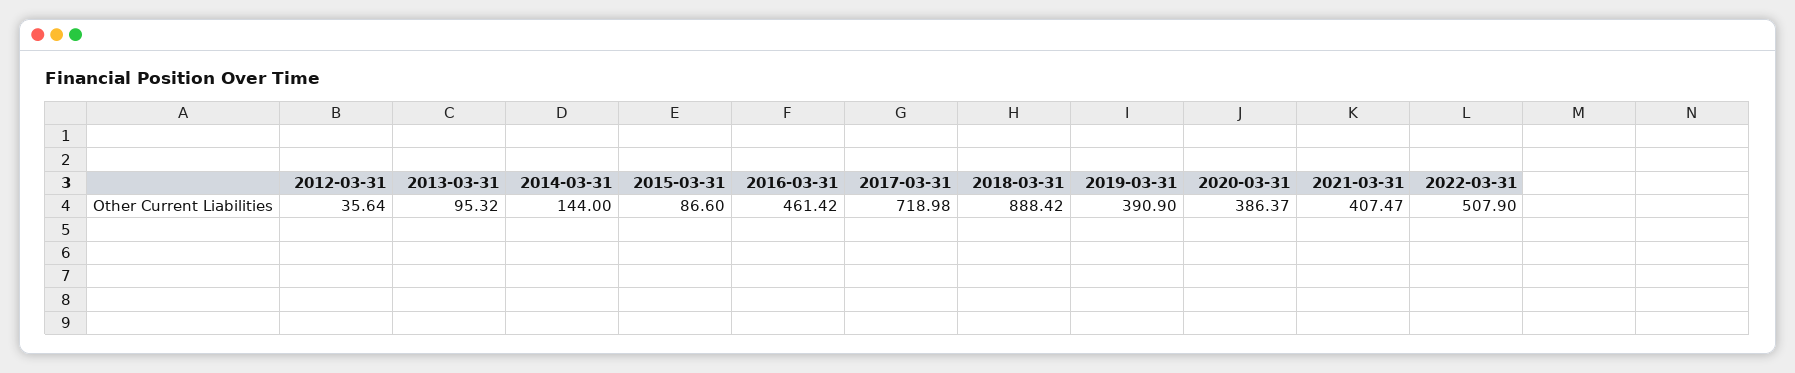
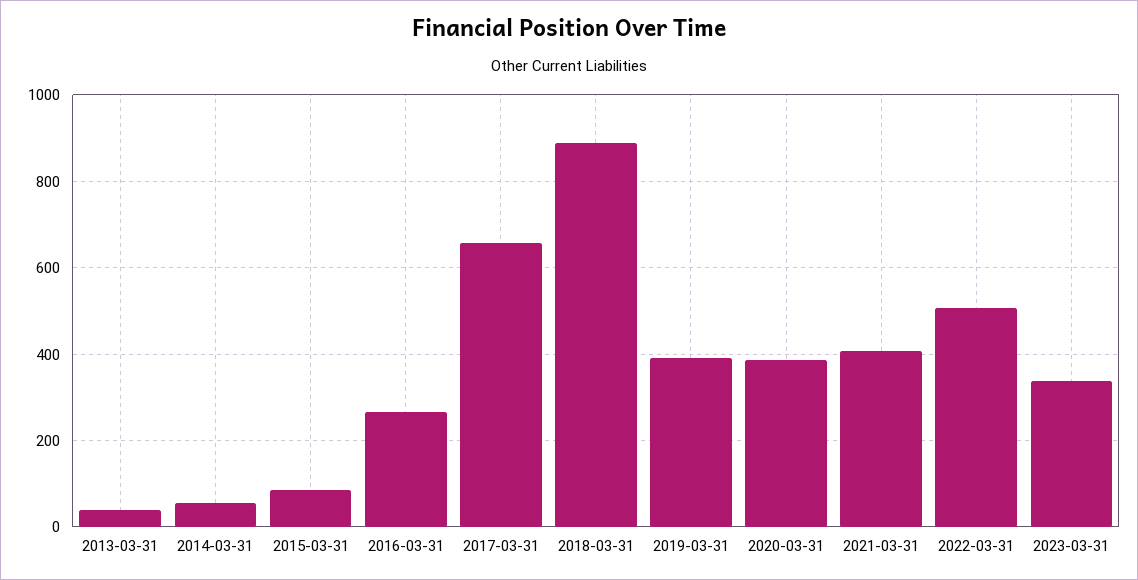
2012-03-31: 35.64 -> none
2013-03-31: 95.32 -> 40
2014-03-31: 144 -> 60
2016-03-31: 461.42 -> 260
2017-03-31: 718.98 -> 660
2023-03-31: none -> 340

